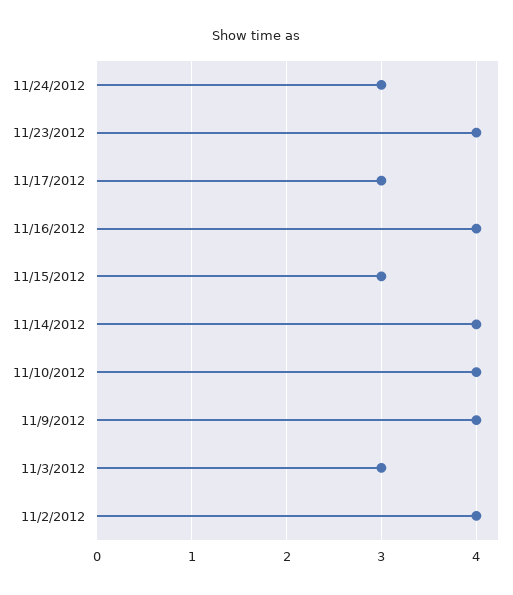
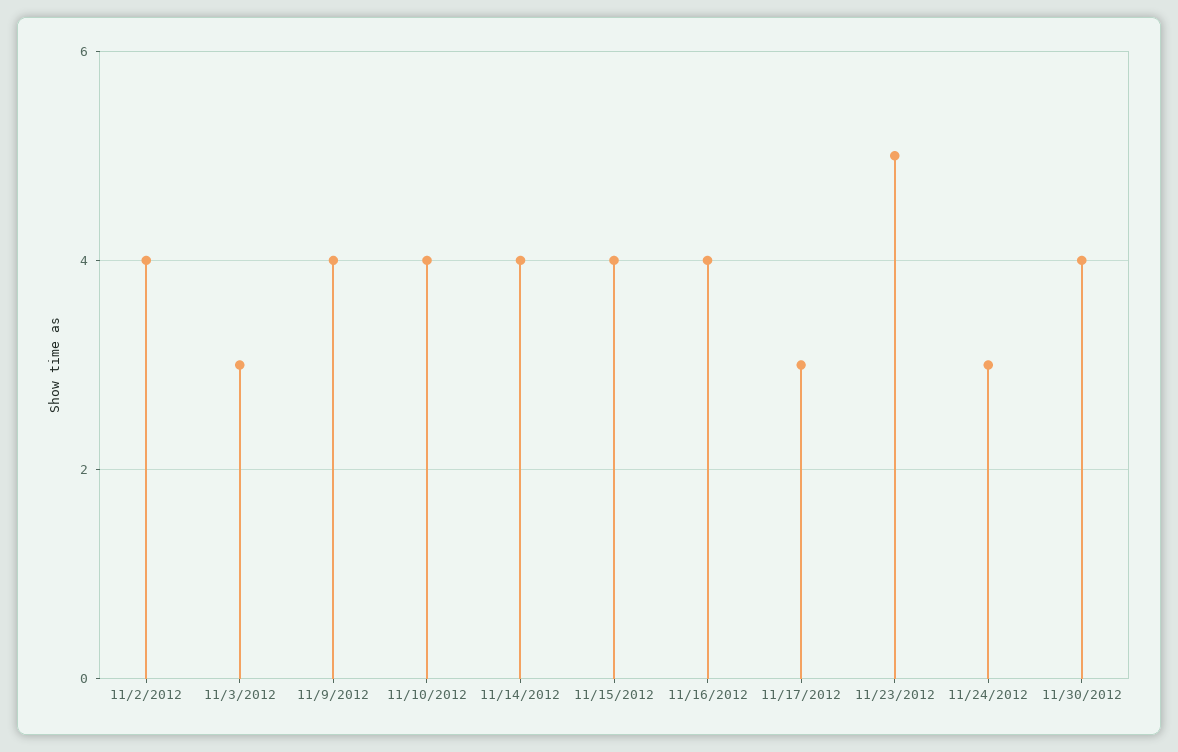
11/23/2012: 4 -> 5
11/15/2012: 3 -> 4
11/30/2012: none -> 4

